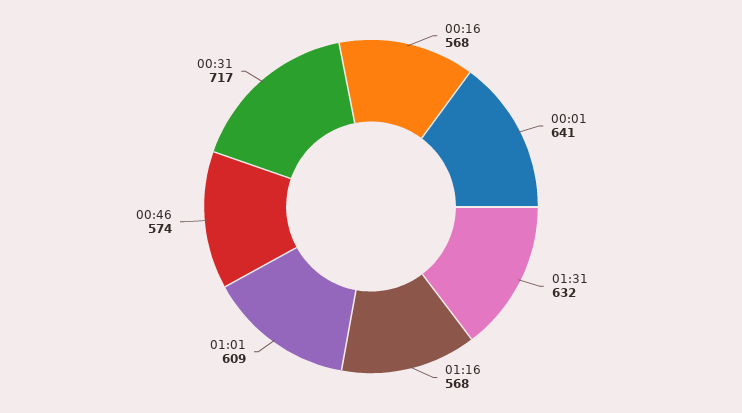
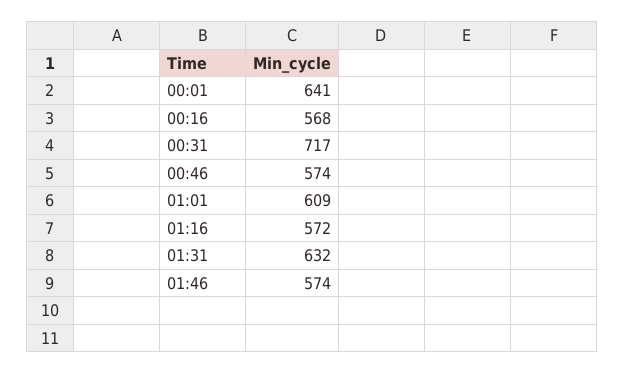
01:16: 568 -> 572
01:46: none -> 574

